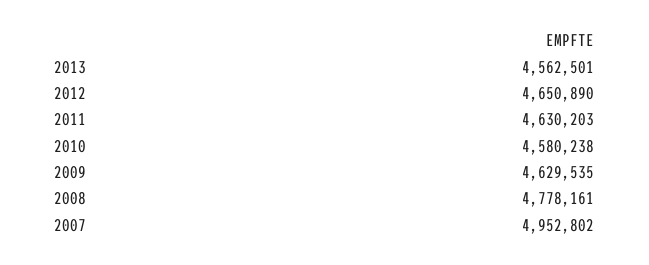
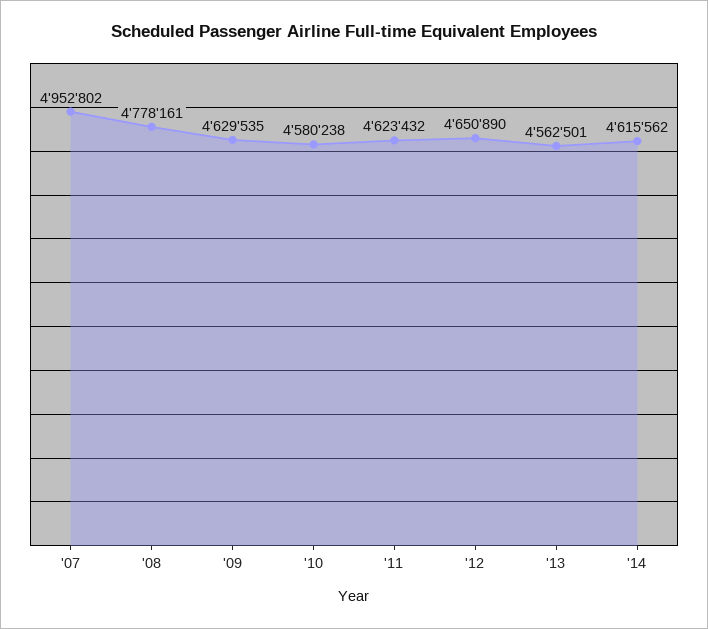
2011: 4630203 -> 4623432
'14: none -> 4615562

